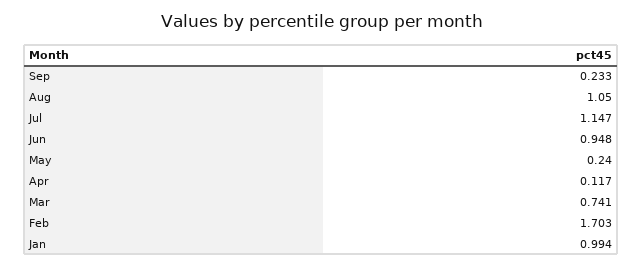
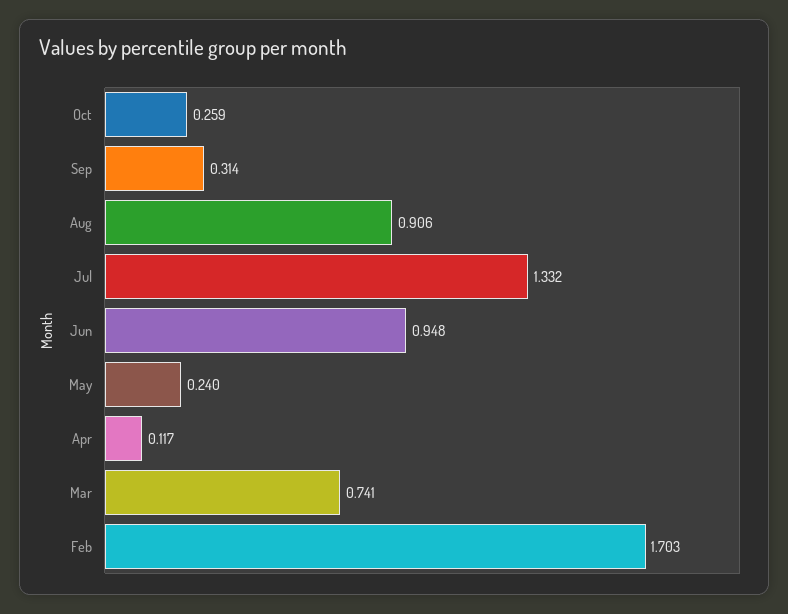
Sep: 0.233 -> 0.314
Aug: 1.05 -> 0.906
Jul: 1.147 -> 1.332
Jan: 0.994 -> none
Oct: none -> 0.259

